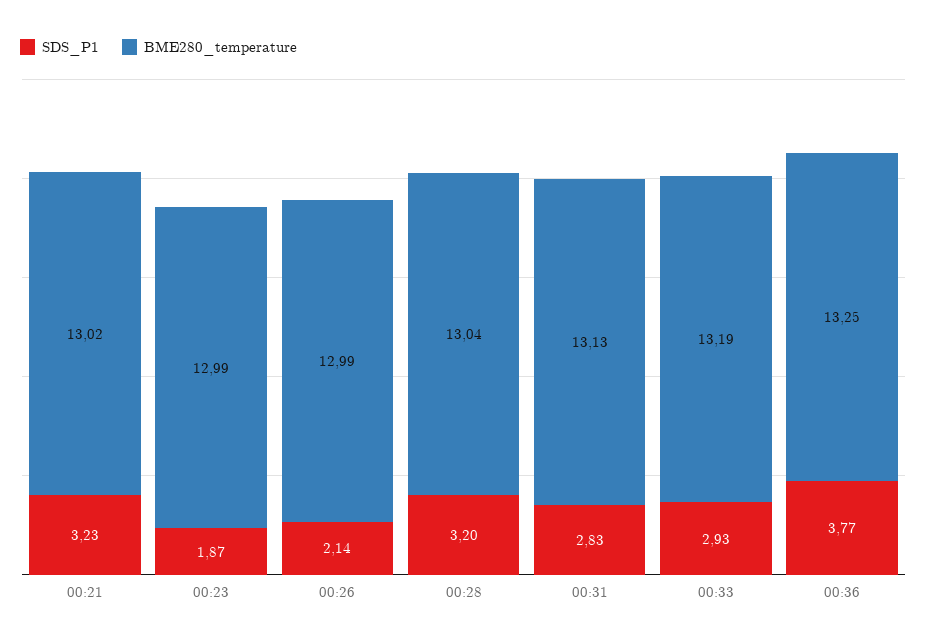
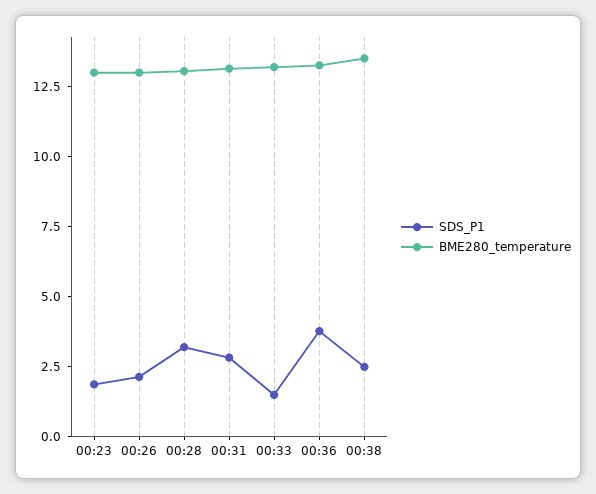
SDS_P1, 00:21: 3.23 -> none
BME280_temperature, 00:21: 13.02 -> none
SDS_P1, 00:33: 2.93 -> 1.5
SDS_P1, 00:38: none -> 2.5
BME280_temperature, 00:38: none -> 13.5

